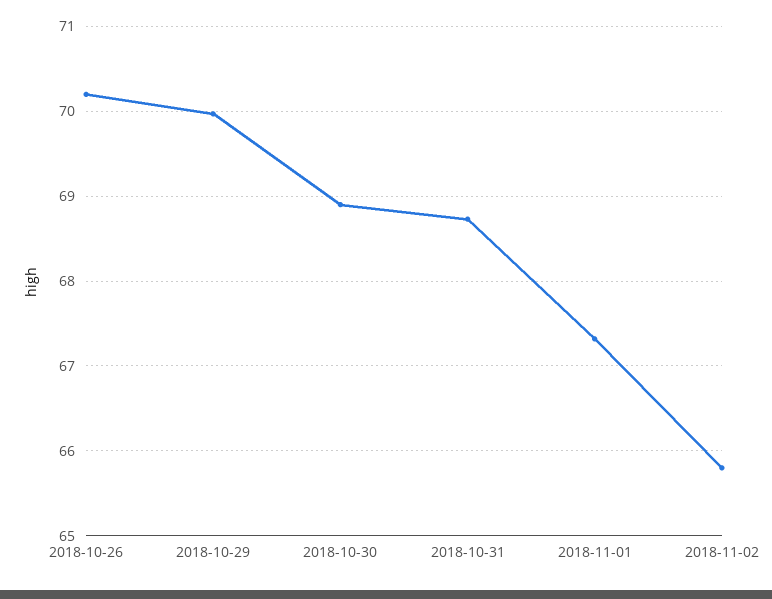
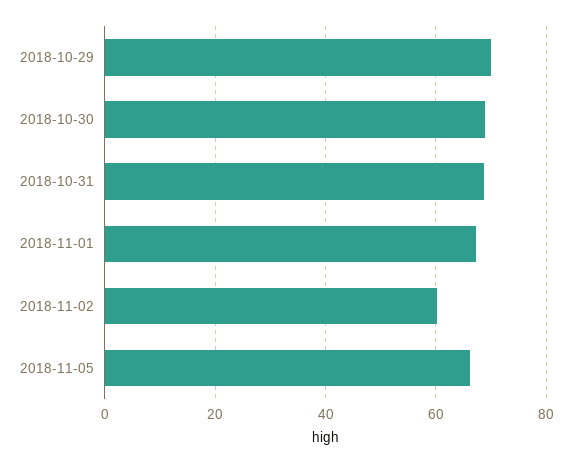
2018-10-26: 70.2 -> none
2018-11-02: 65.8 -> 60
2018-11-05: none -> 66

